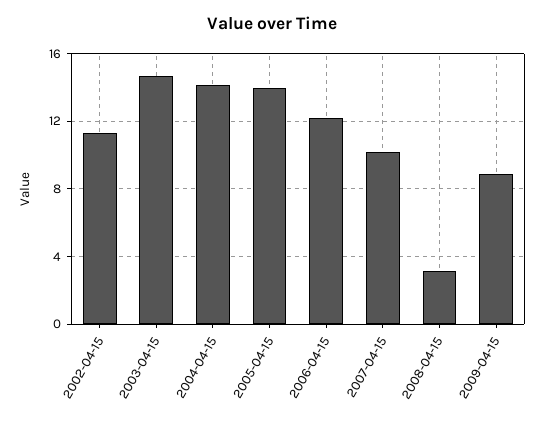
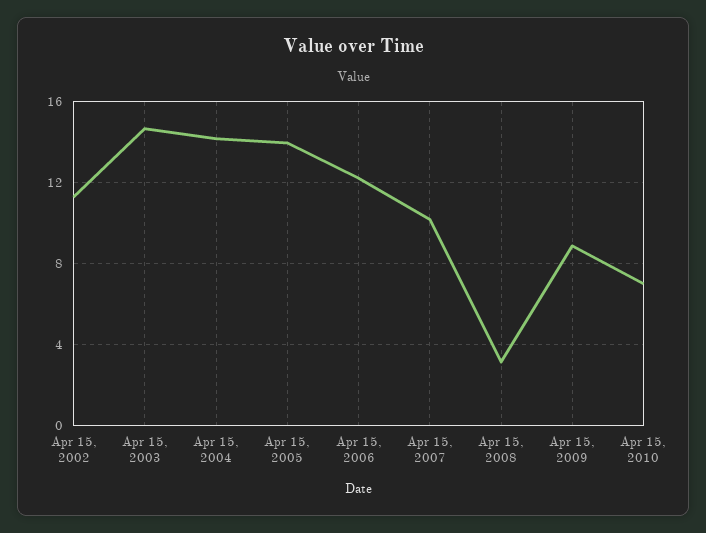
Apr 15, 2010: none -> 7

